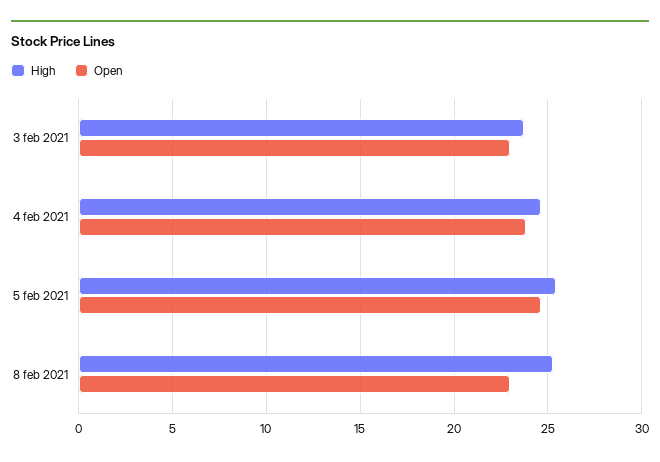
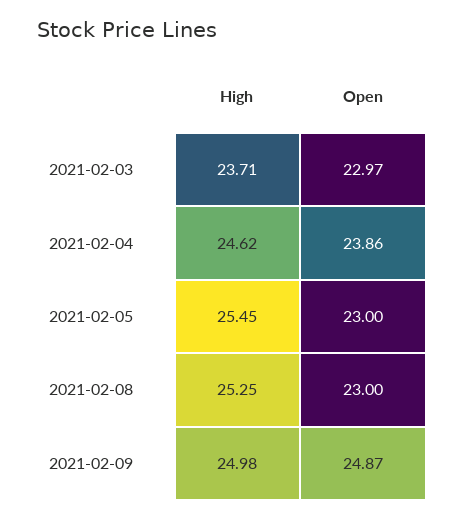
Open, 5 feb 2021: 24.5 -> 23
High, 2021-02-09: none -> 24.98
Open, 2021-02-09: none -> 24.87

